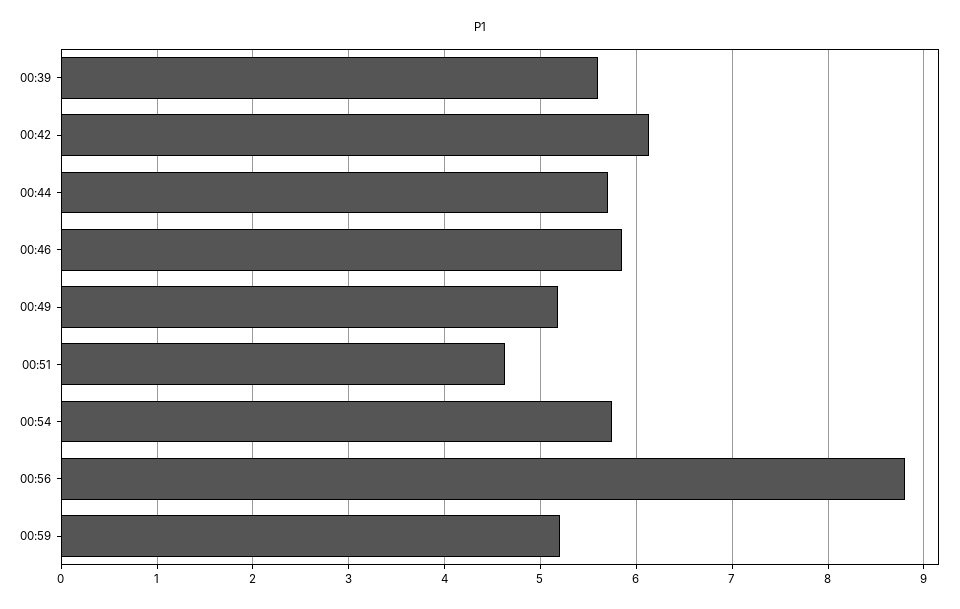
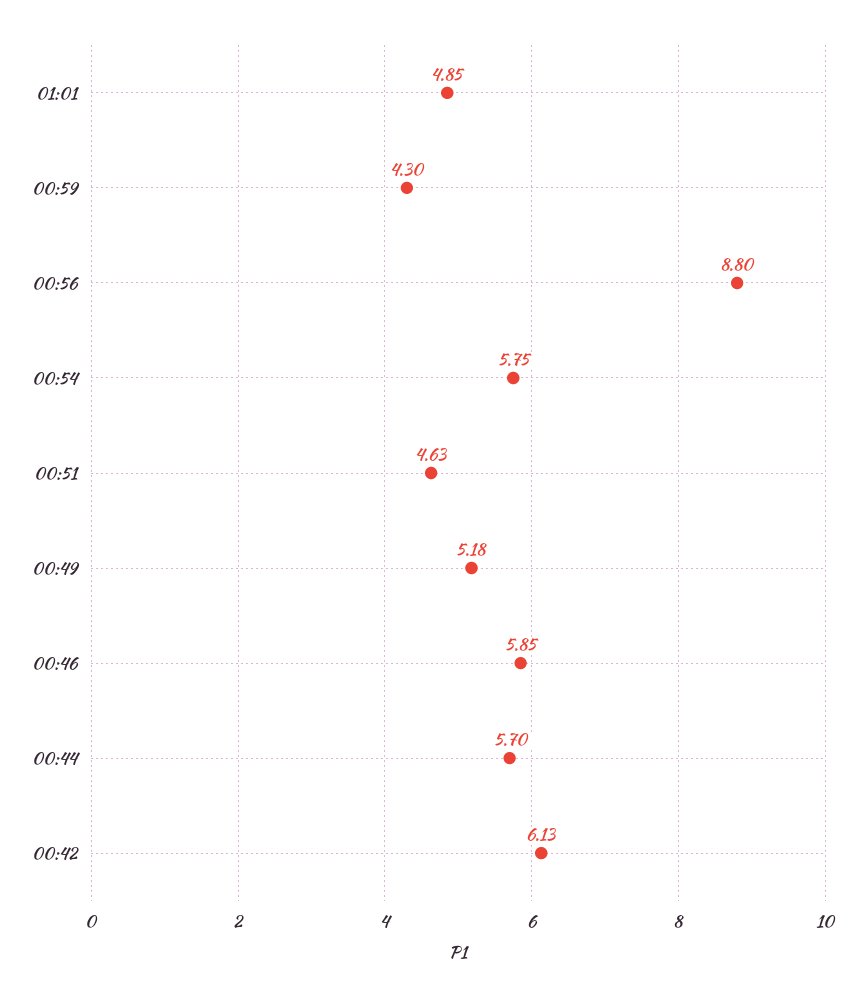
00:39: 5.6 -> none
00:59: 5.2 -> 4.3
01:01: none -> 4.85

